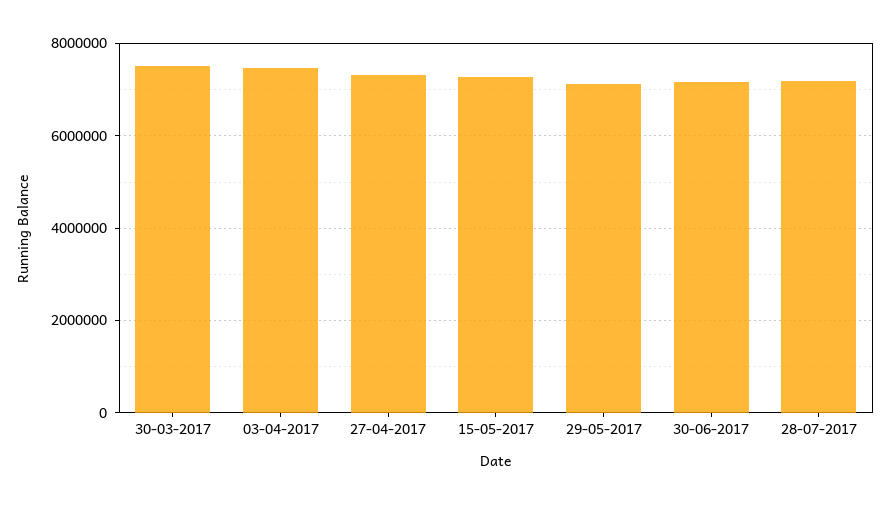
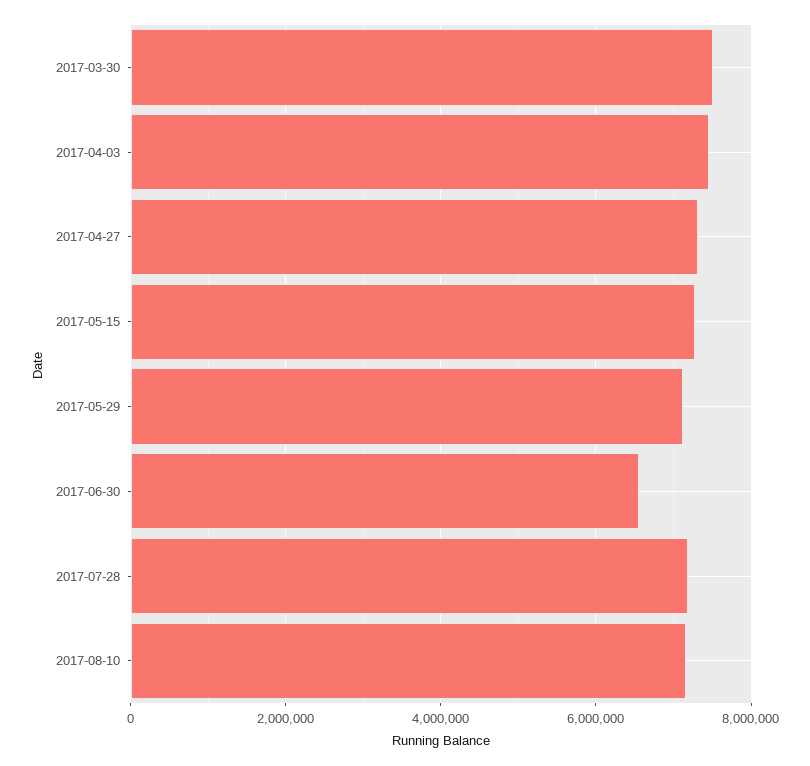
30-06-2017: 7200000 -> 6600000
2017-08-10: none -> 7200000

